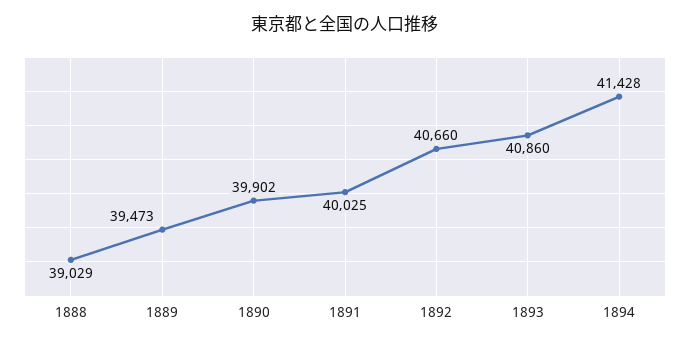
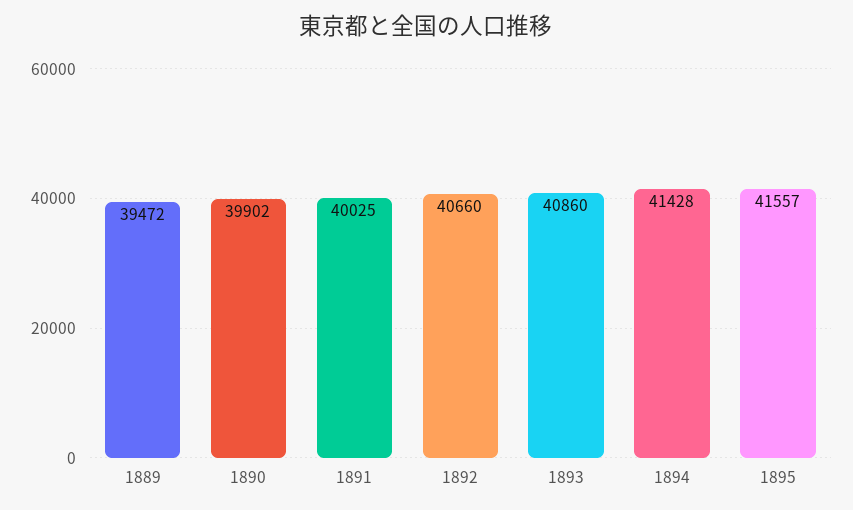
1888: 39029 -> none
1889: 39473 -> 39472
1895: none -> 41557

